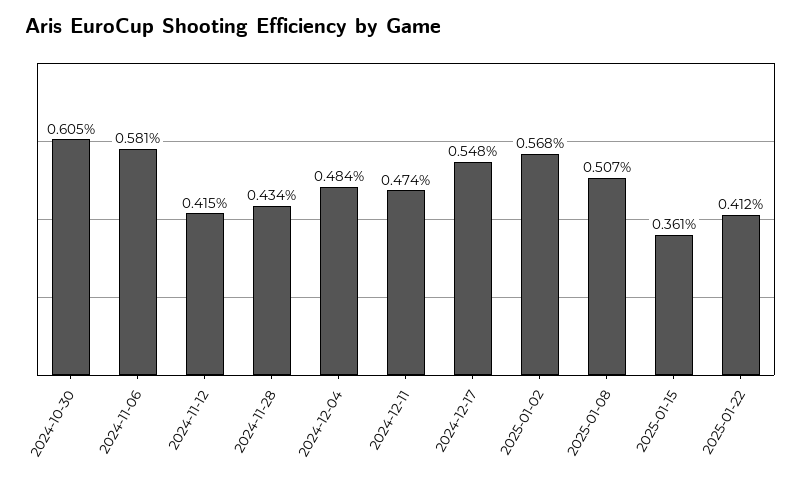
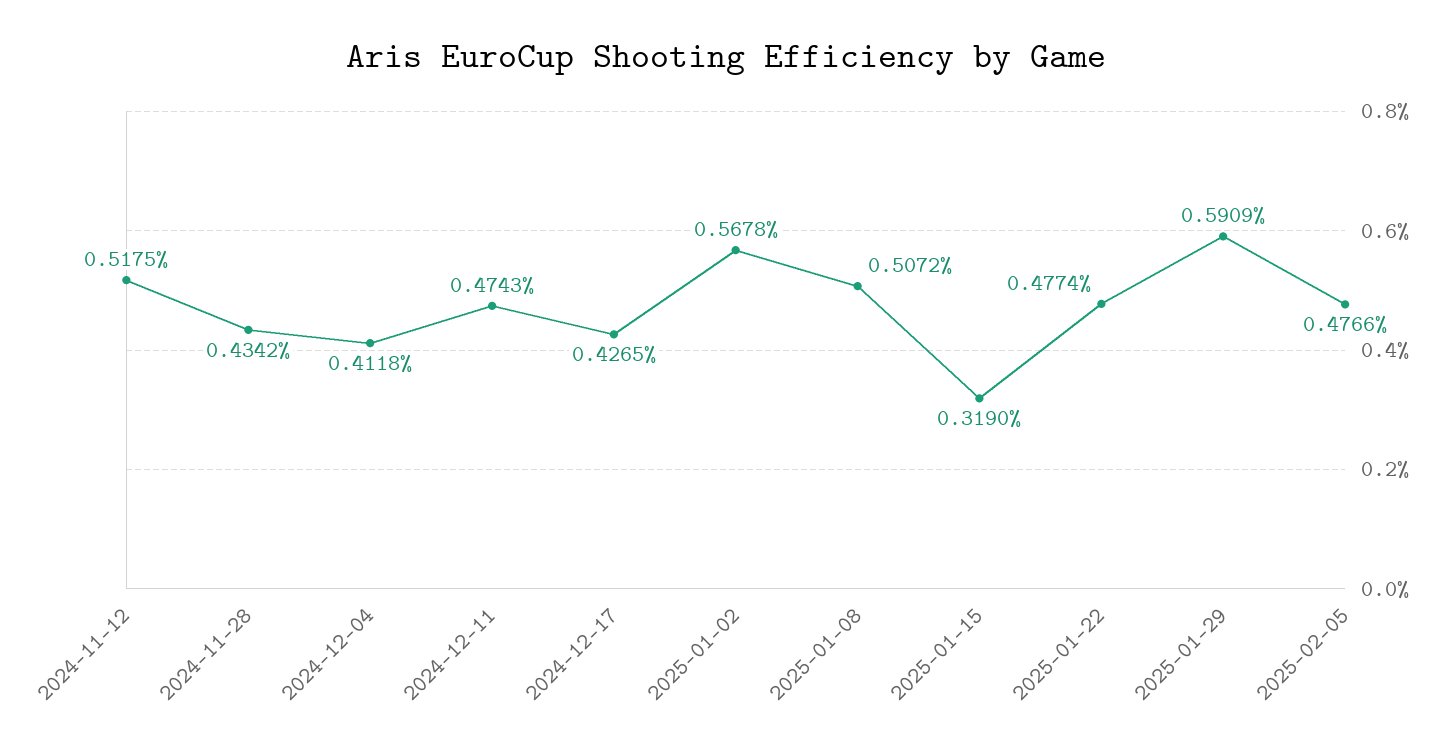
2024-10-30: 0.605 -> none
2024-11-06: 0.581 -> none
2024-11-12: 0.415 -> 0.5175
2024-12-04: 0.484 -> 0.4118
2024-12-17: 0.548 -> 0.4265
2025-01-15: 0.361 -> 0.319
2025-01-22: 0.412 -> 0.4774
2025-01-29: none -> 0.5909
2025-02-05: none -> 0.4766

